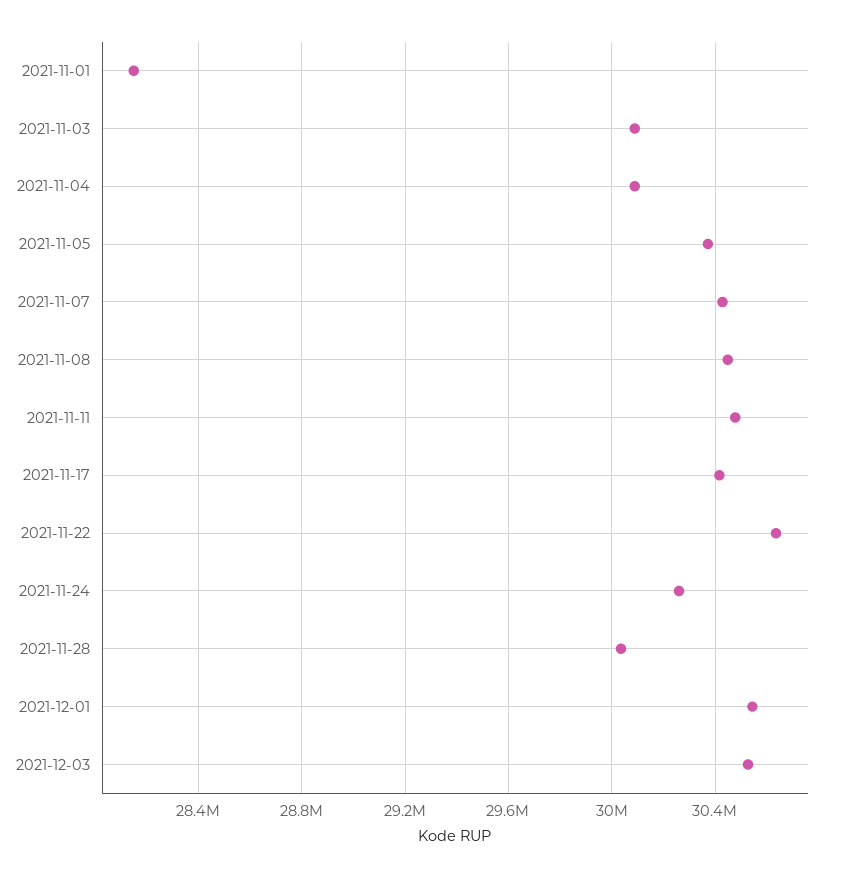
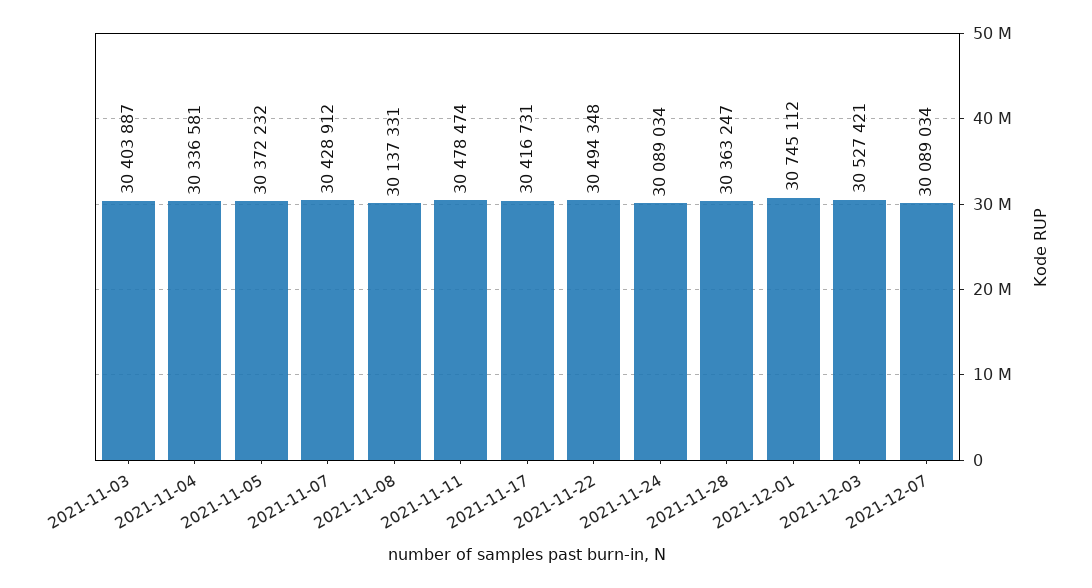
2021-11-01: 28150000 -> none
2021-11-03: 30100000 -> 30403887
2021-11-04: 30100000 -> 30336581
2021-11-08: 30450000 -> 30137331
2021-11-22: 30650000 -> 30494348
2021-11-24: 30250000 -> 30089034
2021-11-28: 30050000 -> 30363247
2021-12-01: 30550000 -> 30745112
2021-12-07: none -> 30089034

